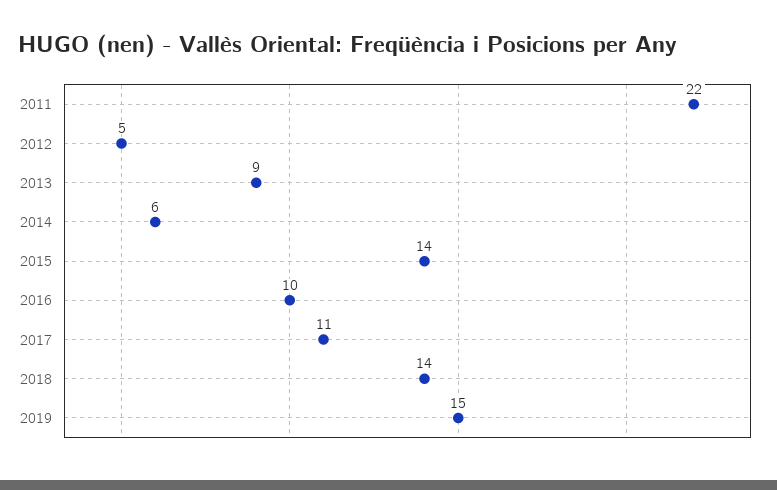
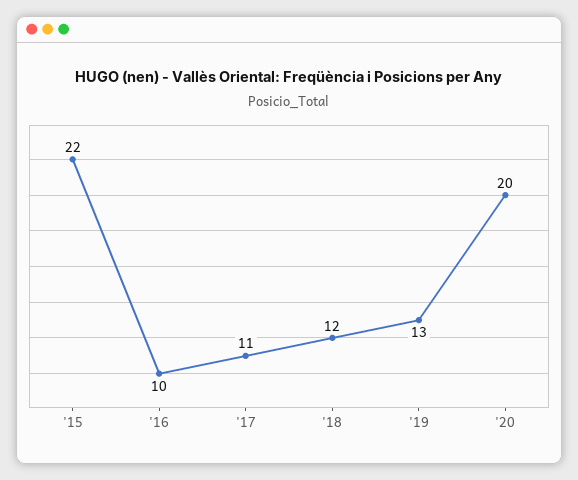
2011: 22 -> none
2012: 5 -> none
2013: 9 -> none
2014: 6 -> none
2015: 14 -> 22
2018: 14 -> 12
2019: 15 -> 13
'20: none -> 20

